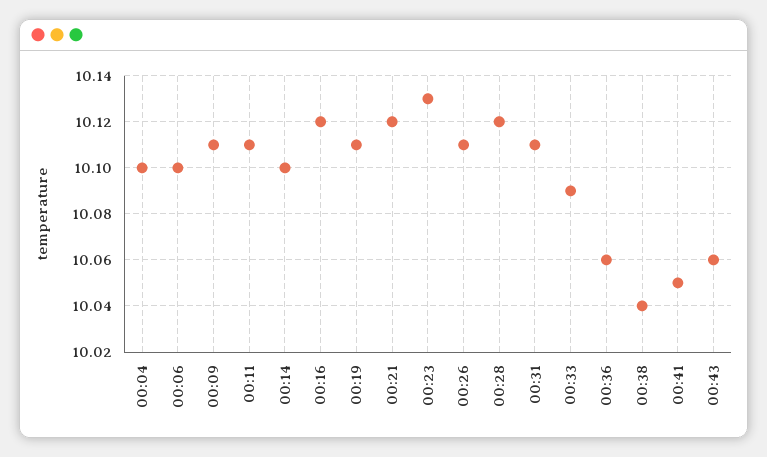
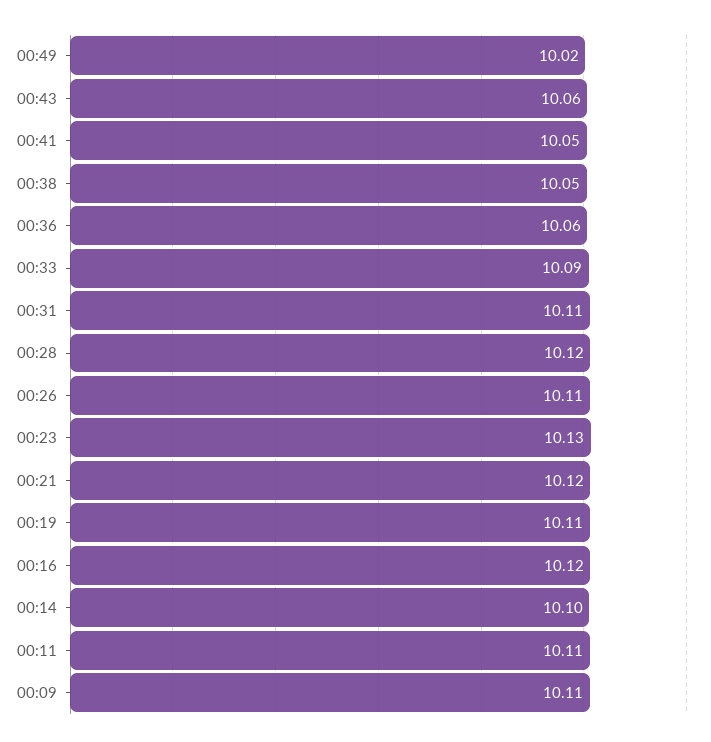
00:04: 10.1 -> none
00:06: 10.1 -> none
00:38: 10.04 -> 10.05
00:49: none -> 10.02

